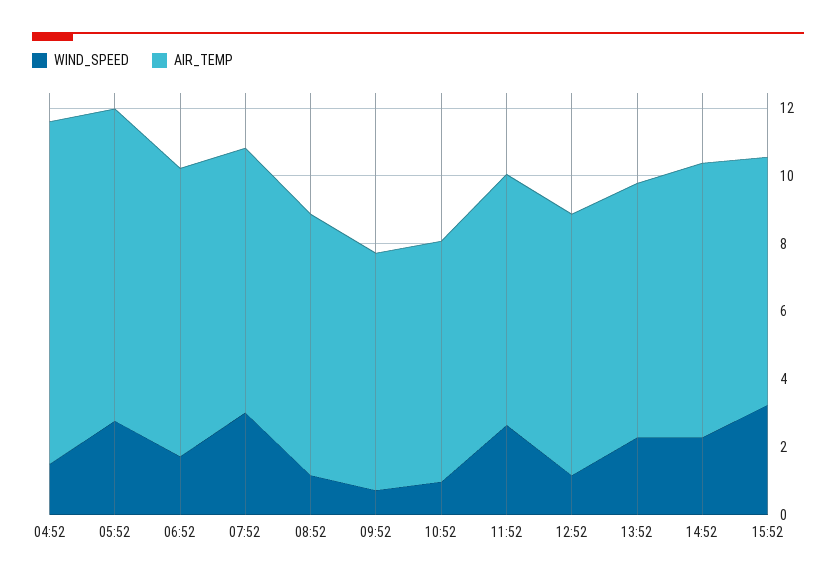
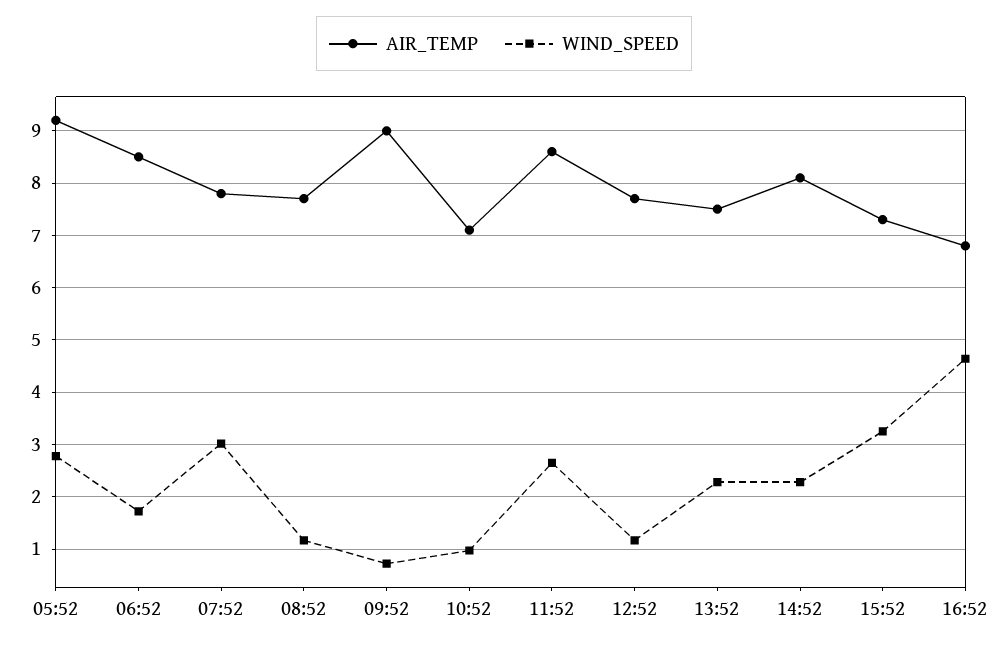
WIND_SPEED, 04:52: 1.5 -> none
AIR_TEMP, 04:52: 10 -> none
AIR_TEMP, 09:52: 7 -> 9
AIR_TEMP, 11:52: 7.5 -> 8.6
AIR_TEMP, 16:52: none -> 6.8
WIND_SPEED, 16:52: none -> 4.6

